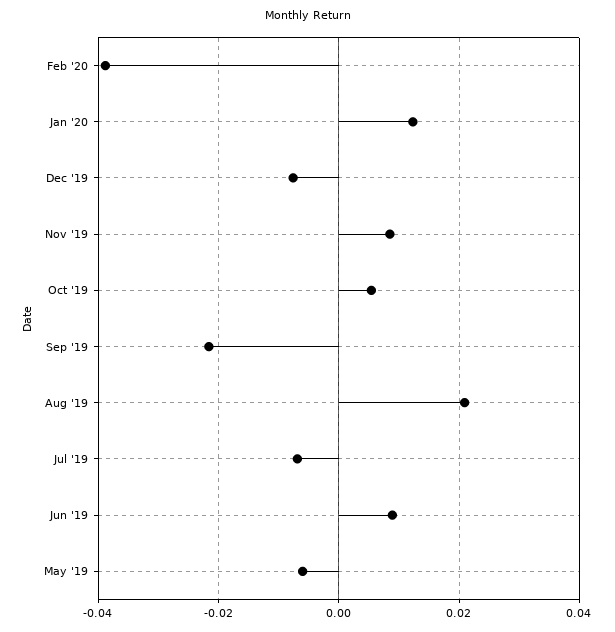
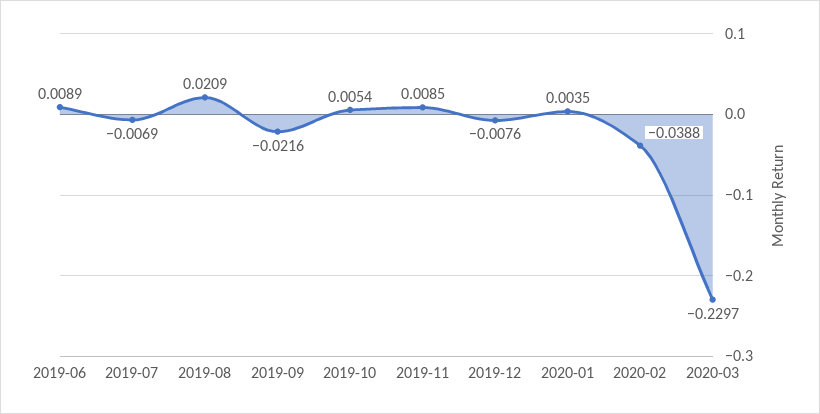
Jan '20: 0.012 -> 0.0035
May '19: -0.006 -> none
2020-03: none -> -0.2297

